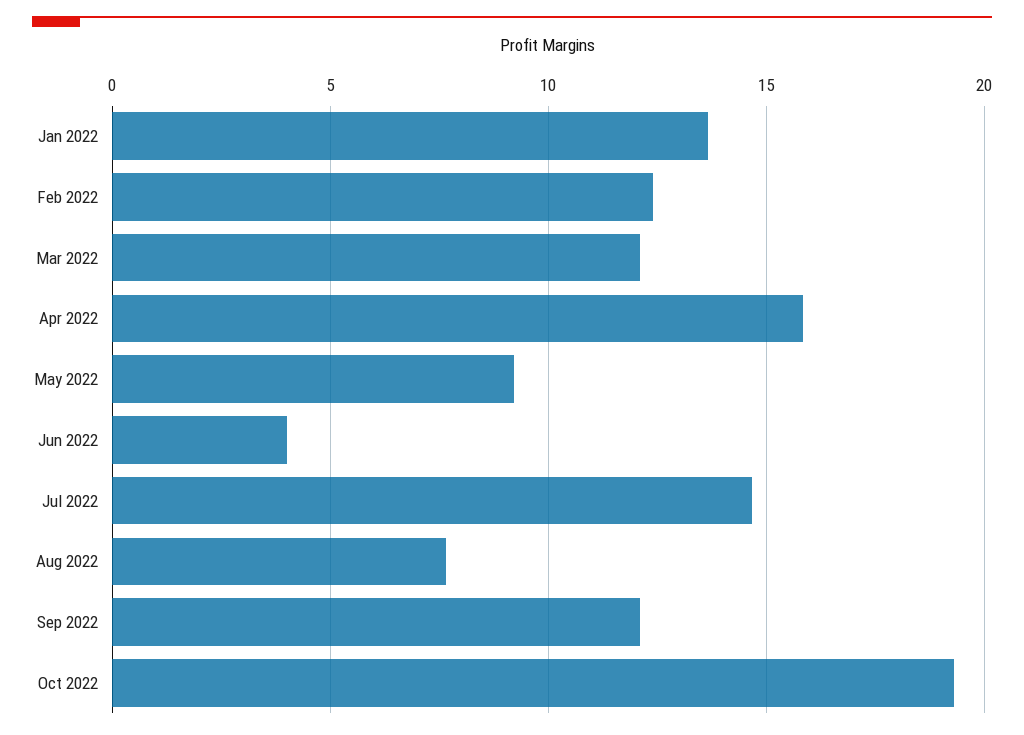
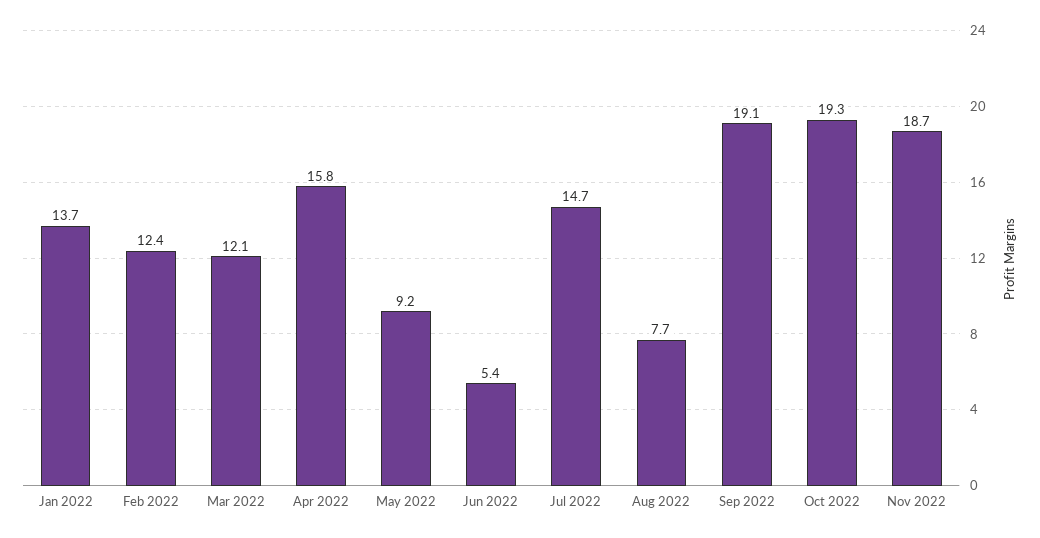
Jun 2022: 4 -> 5.4
Sep 2022: 12 -> 19.1
Nov 2022: none -> 18.7

